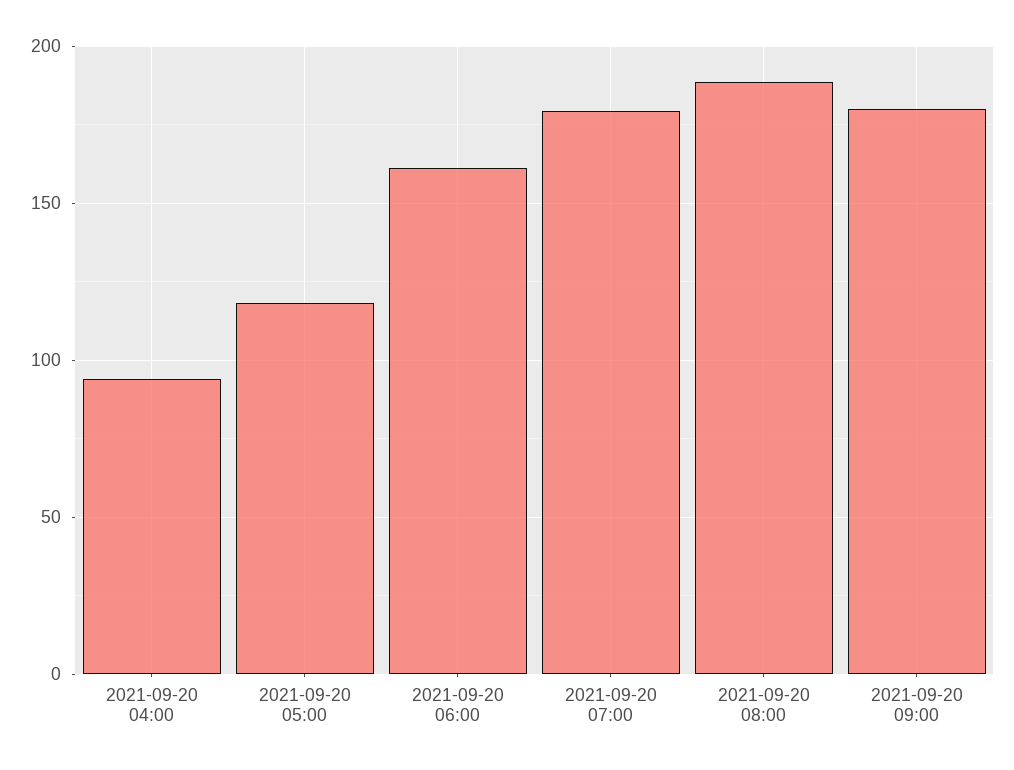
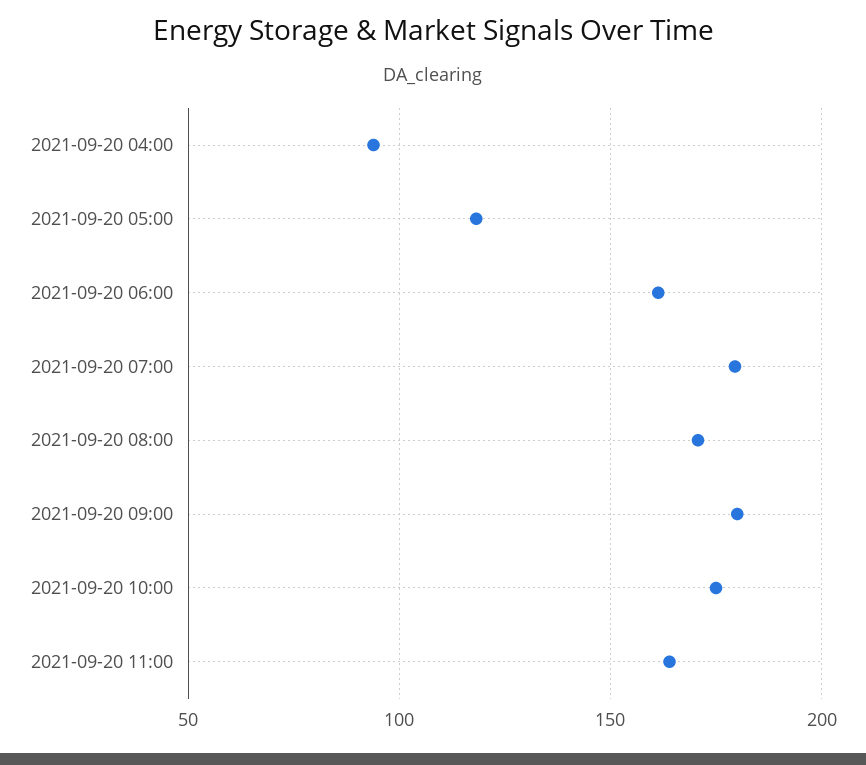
2021-09-20 08:00: 190 -> 170
2021-09-20 10:00: none -> 175
2021-09-20 11:00: none -> 165

